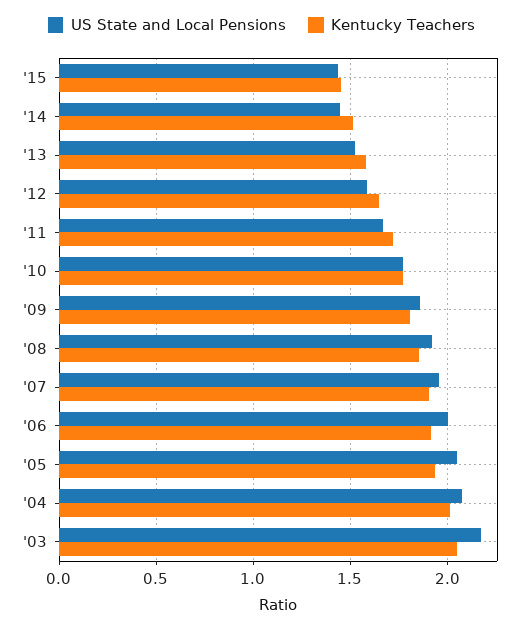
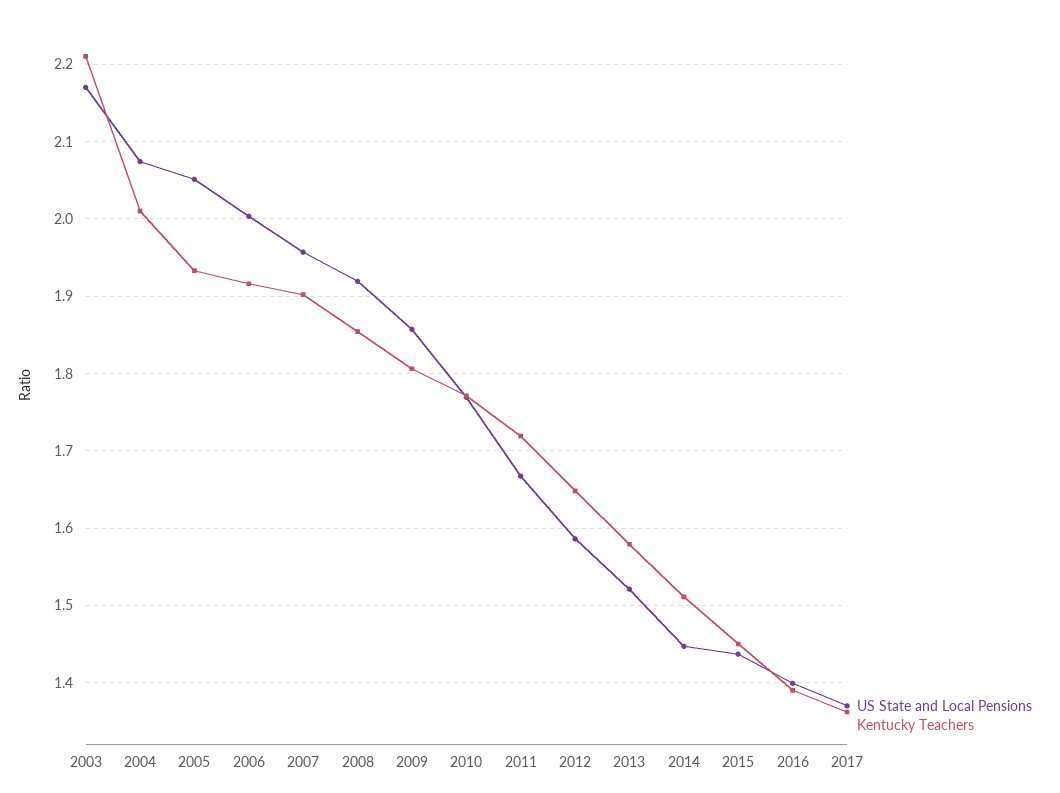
Kentucky Teachers, '03: 2.05 -> 2.21
US State and Local Pensions, 2016: none -> 1.4
Kentucky Teachers, 2016: none -> 1.39
US State and Local Pensions, 2017: none -> 1.37
Kentucky Teachers, 2017: none -> 1.36

